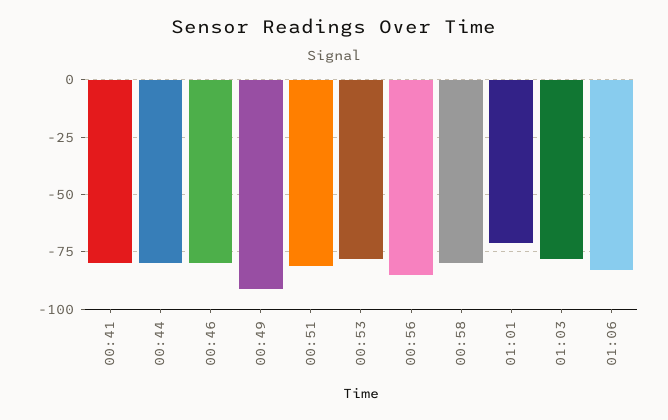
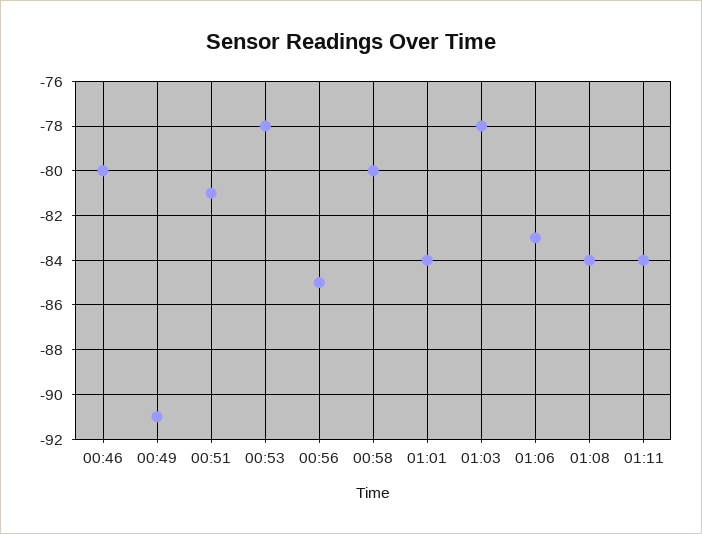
00:41: -80 -> none
00:44: -80 -> none
01:01: -70 -> -84
01:08: none -> -84
01:11: none -> -84

